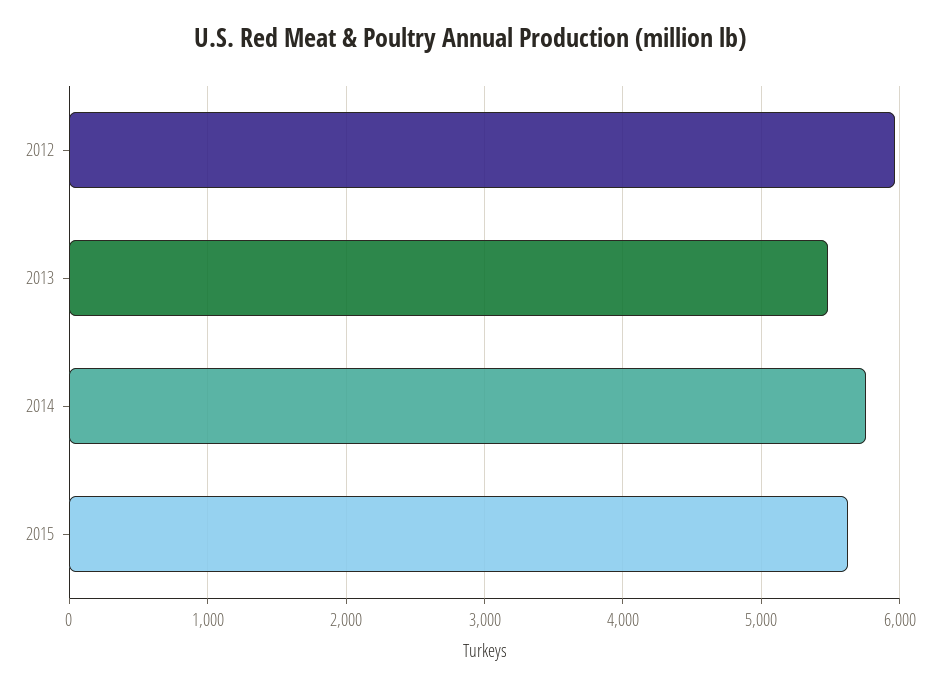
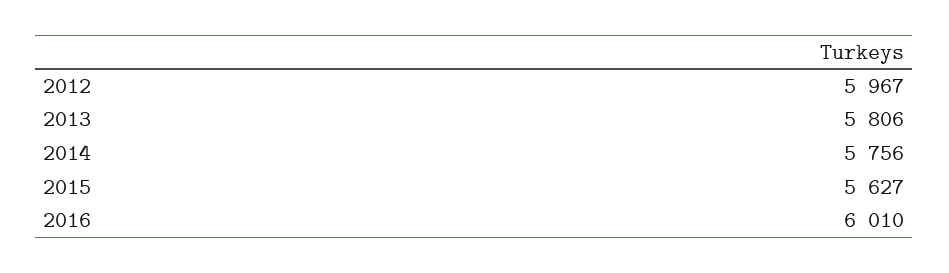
2013: 5500 -> 5806
2016: none -> 6010

